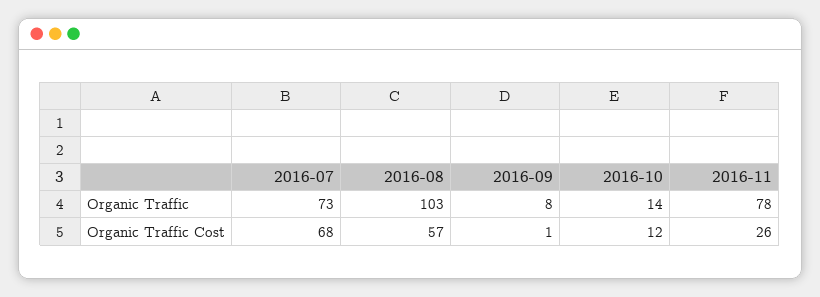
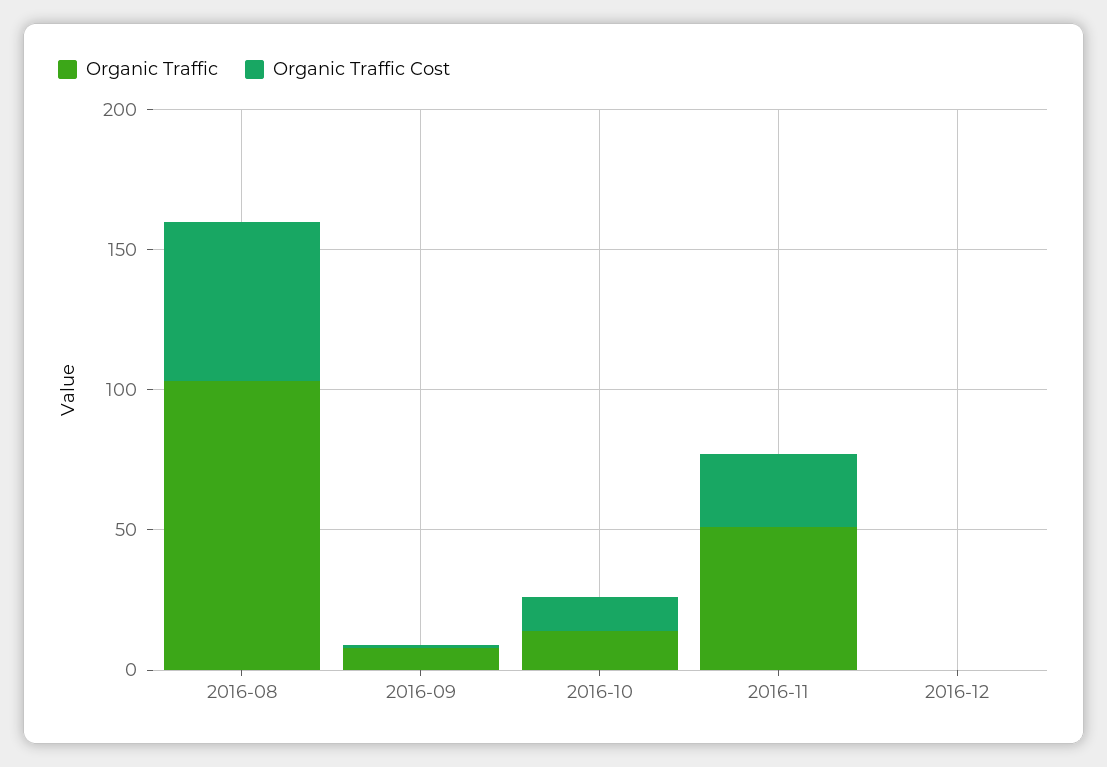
Organic Traffic, 2016-07: 73 -> none
Organic Traffic, 2016-11: 78 -> 50
Organic Traffic Cost, 2016-07: 68 -> none
Organic Traffic, 2016-12: none -> 0
Organic Traffic Cost, 2016-12: none -> 0

